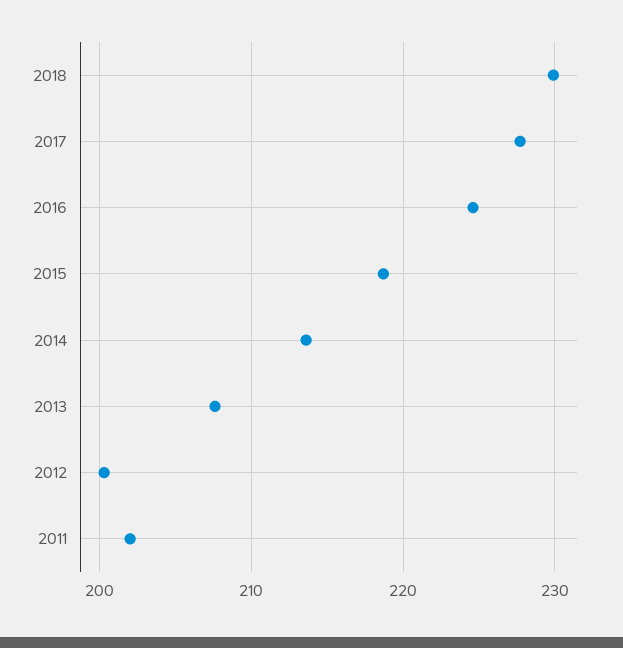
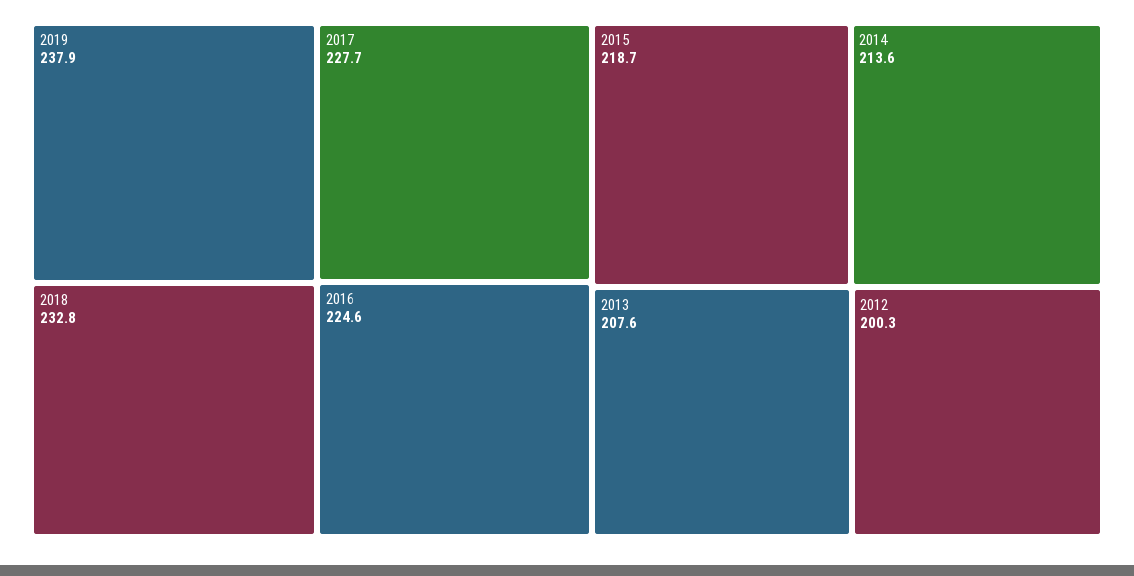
2018: 230 -> 232.8
2011: 202 -> none
2019: none -> 237.9

